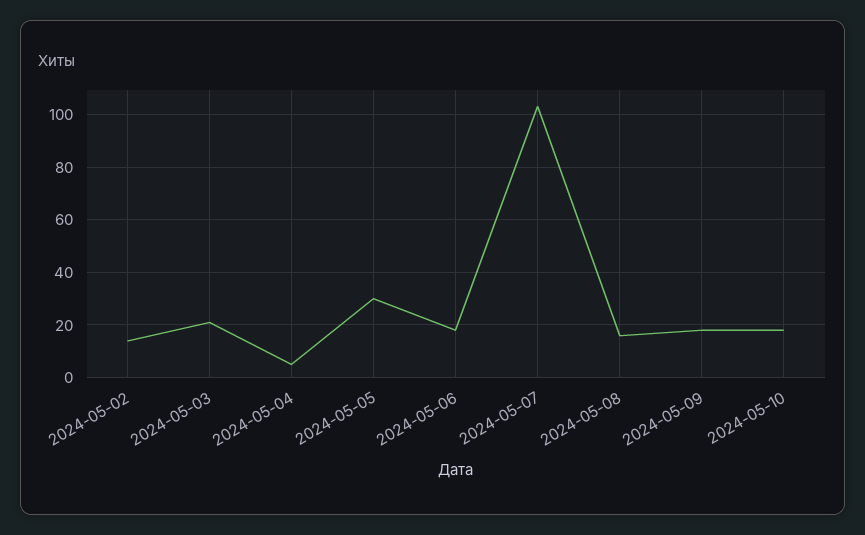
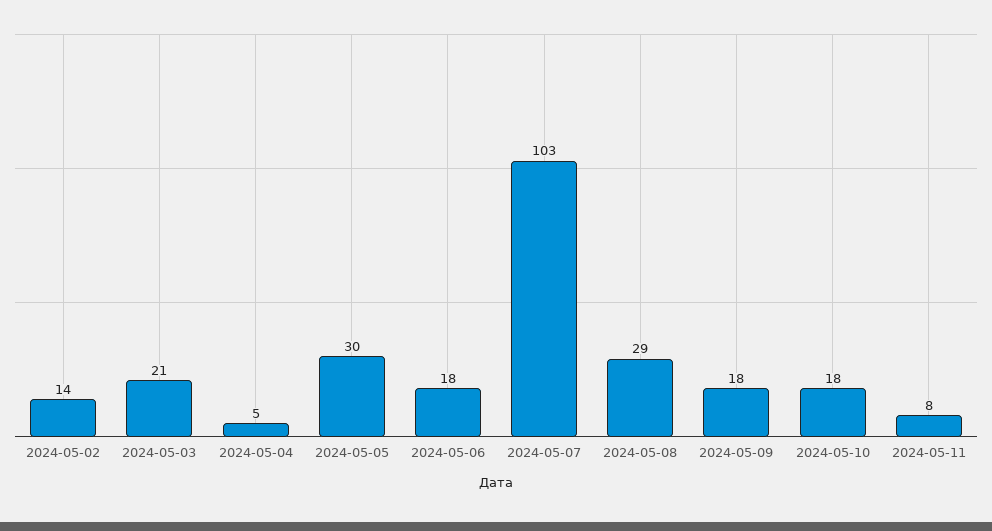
2024-05-08: 15 -> 29
2024-05-11: none -> 8

